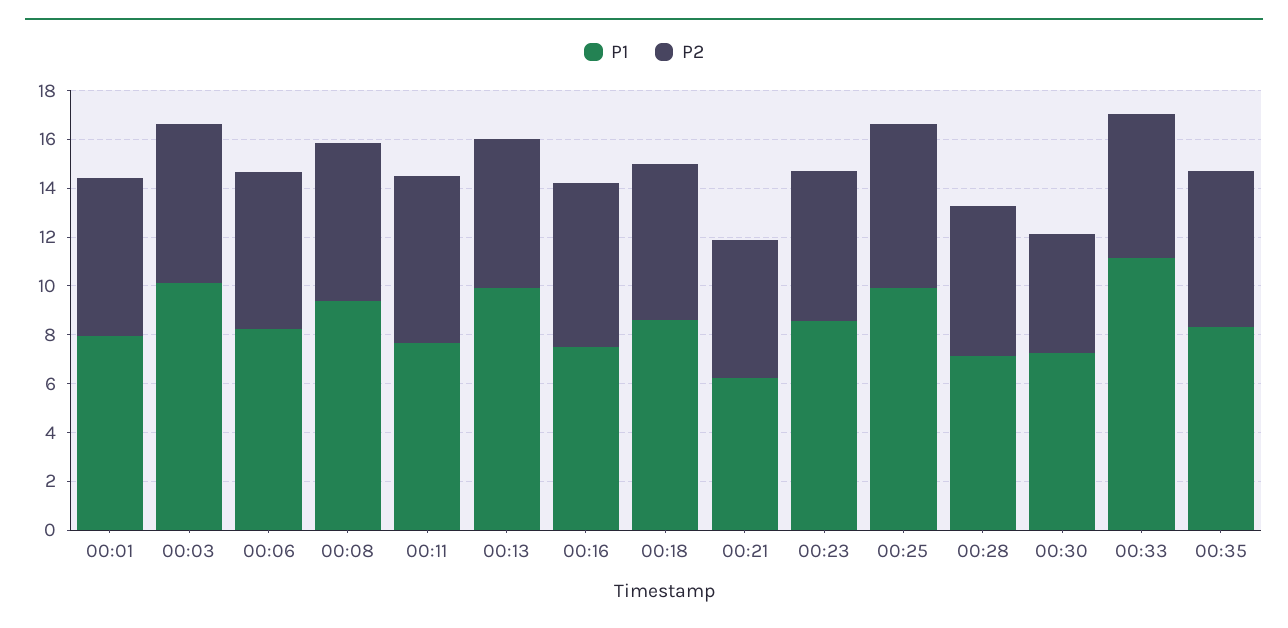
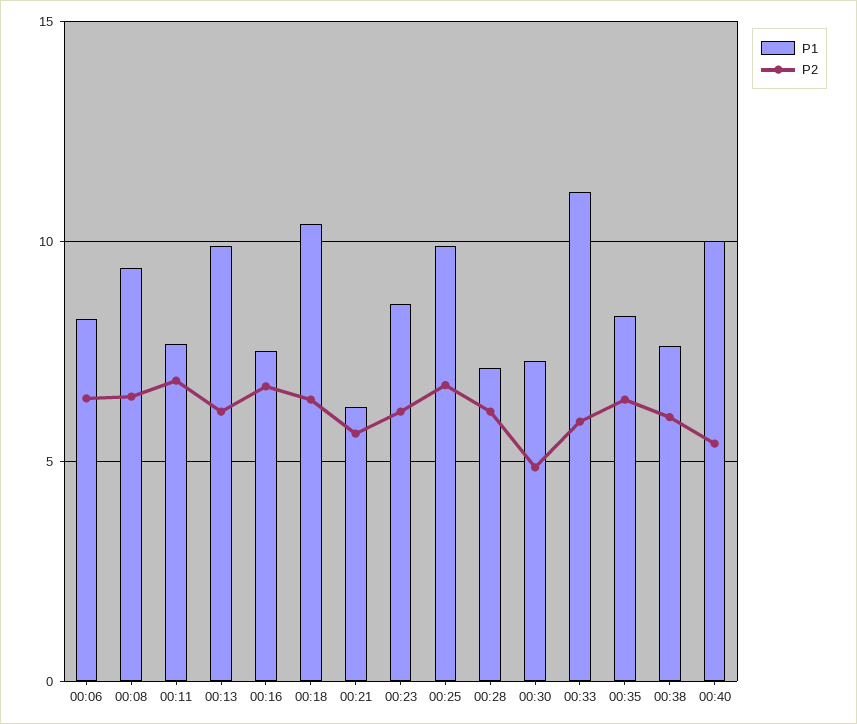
P1, 00:01: 8 -> none
P2, 00:01: 6.5 -> none
P1, 00:03: 10 -> none
P2, 00:03: 6.5 -> none
P1, 00:18: 8.5 -> 10.5
P1, 00:38: none -> 7.5
P2, 00:38: none -> 6
P1, 00:40: none -> 10
P2, 00:40: none -> 5.5

